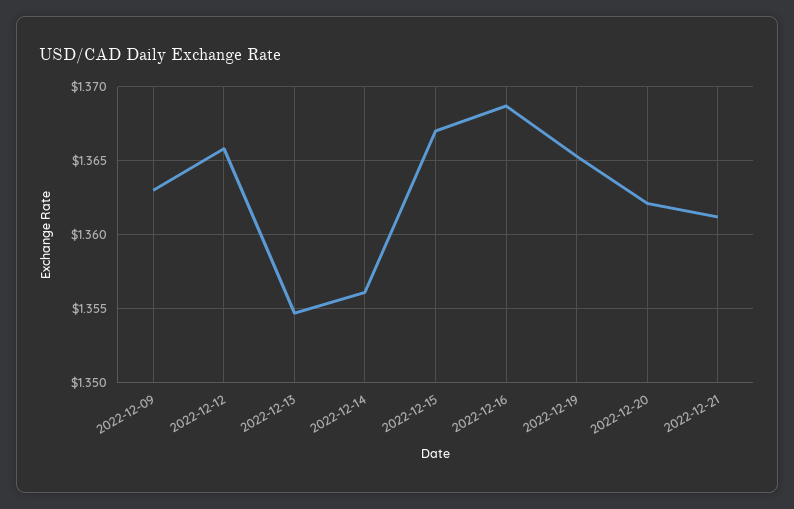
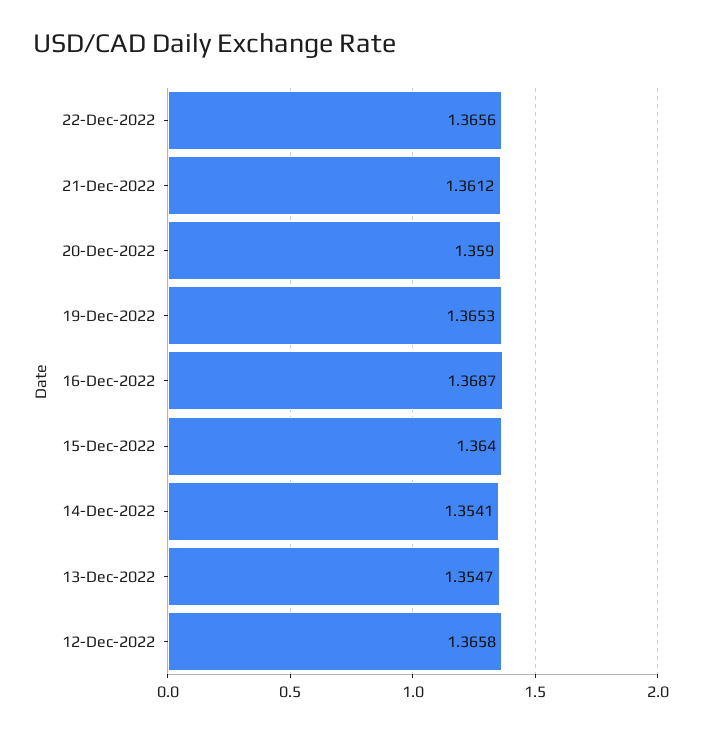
2022-12-09: 1.363 -> none
2022-12-14: 1.356 -> 1.3541
2022-12-15: 1.367 -> 1.364
2022-12-20: 1.362 -> 1.359
22-Dec-2022: none -> 1.3656

